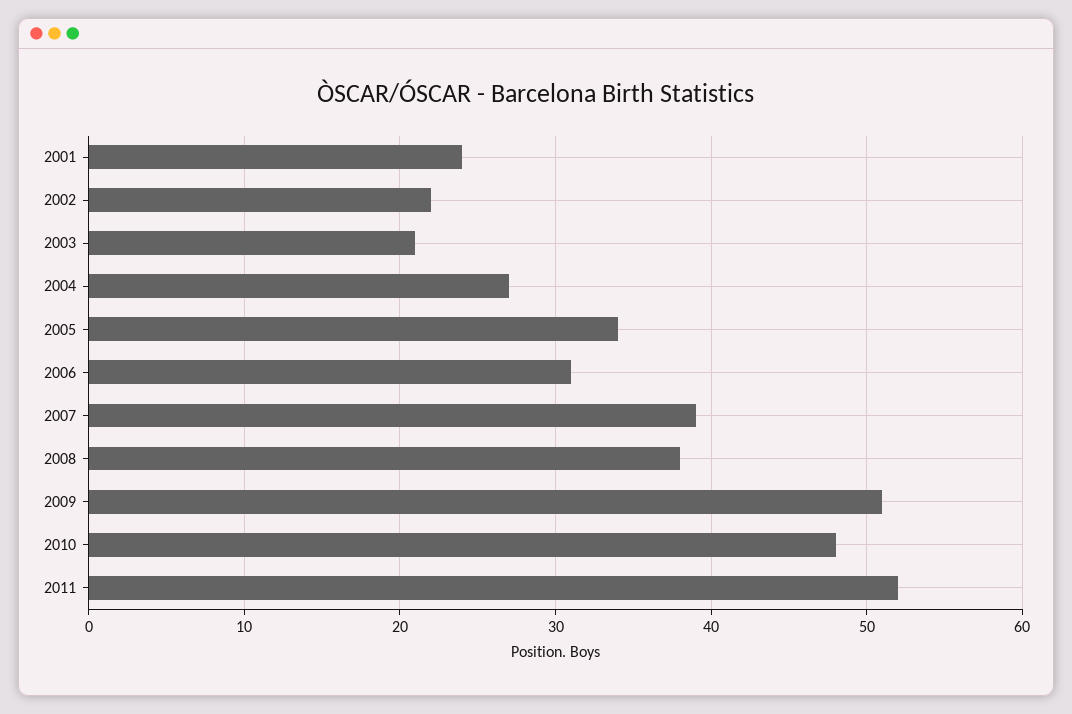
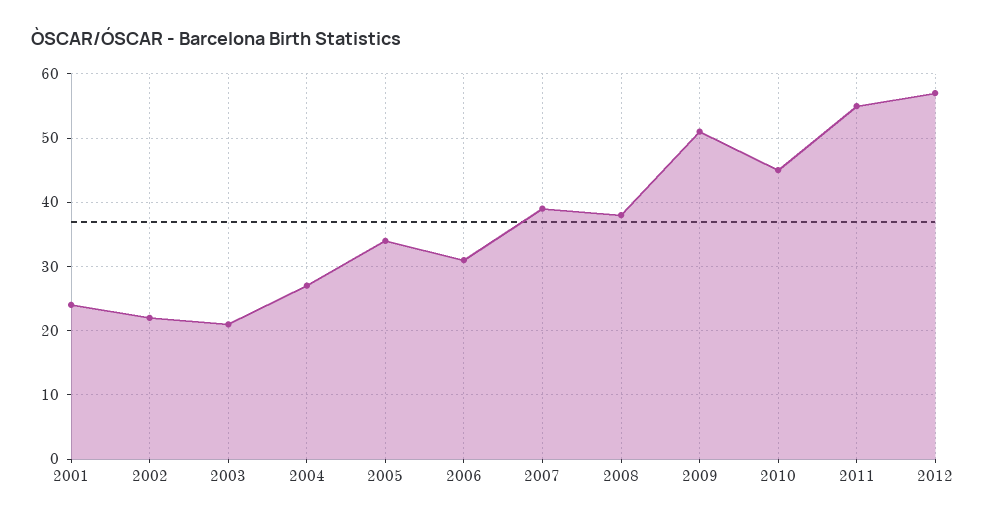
2010: 48 -> 45
2011: 52 -> 55
2012: none -> 57

